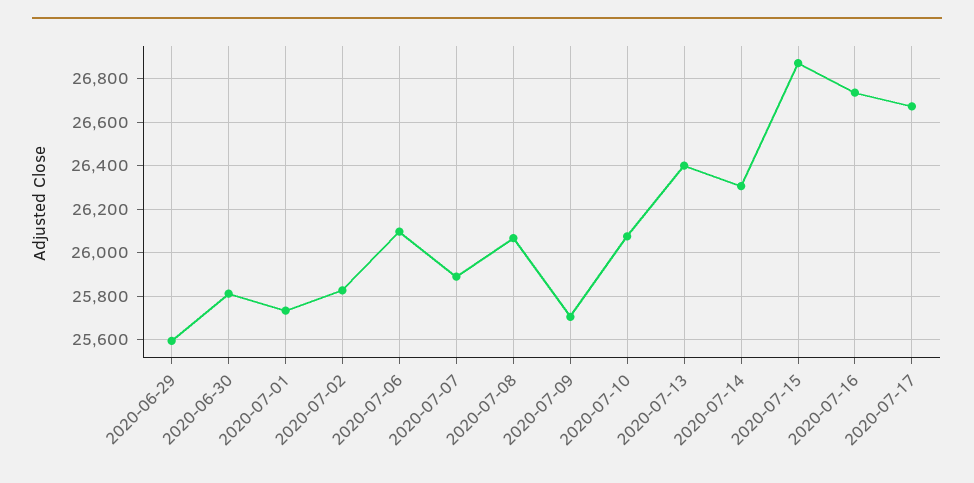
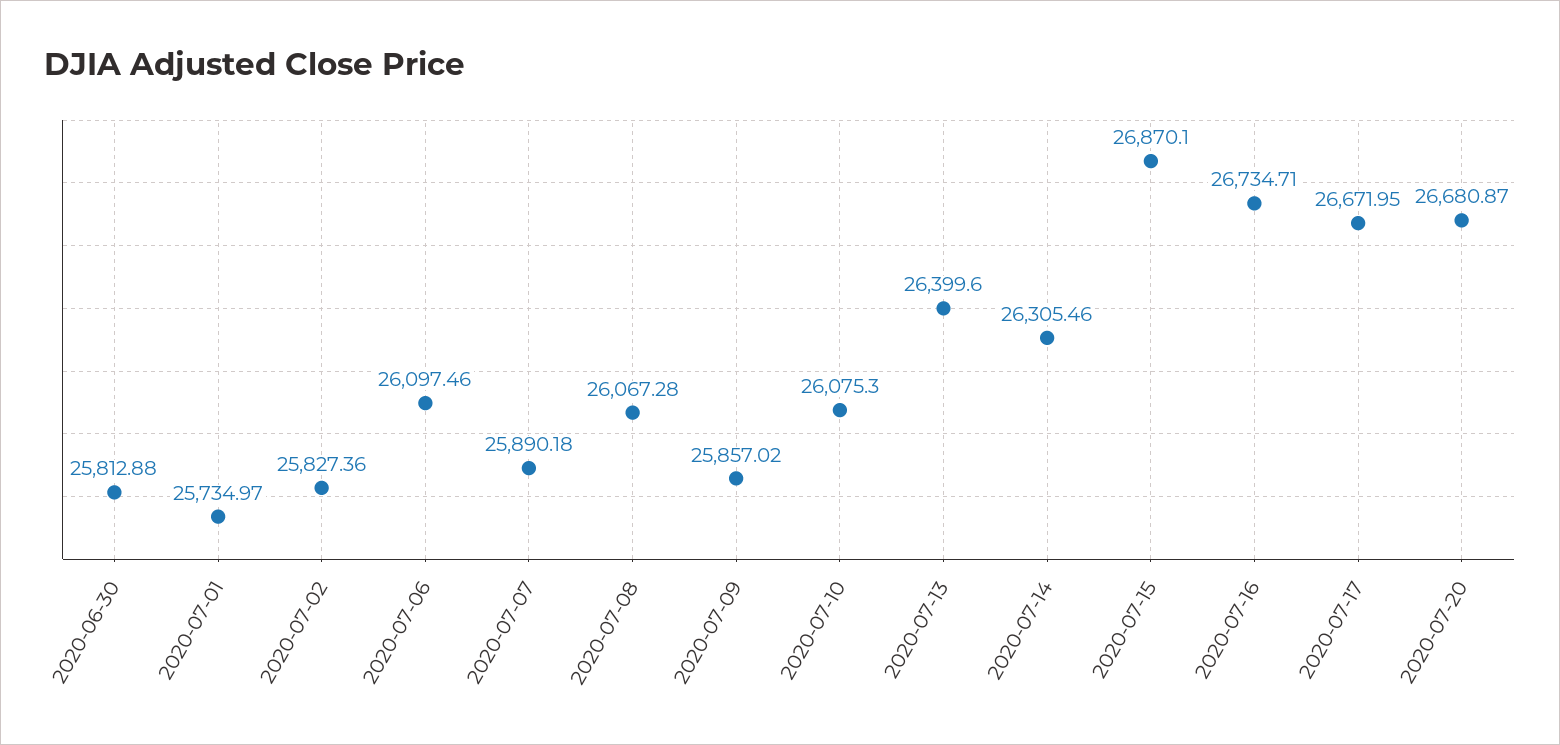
2020-06-29: 25600 -> none
2020-07-09: 25700 -> 25857.02
2020-07-20: none -> 26680.87

